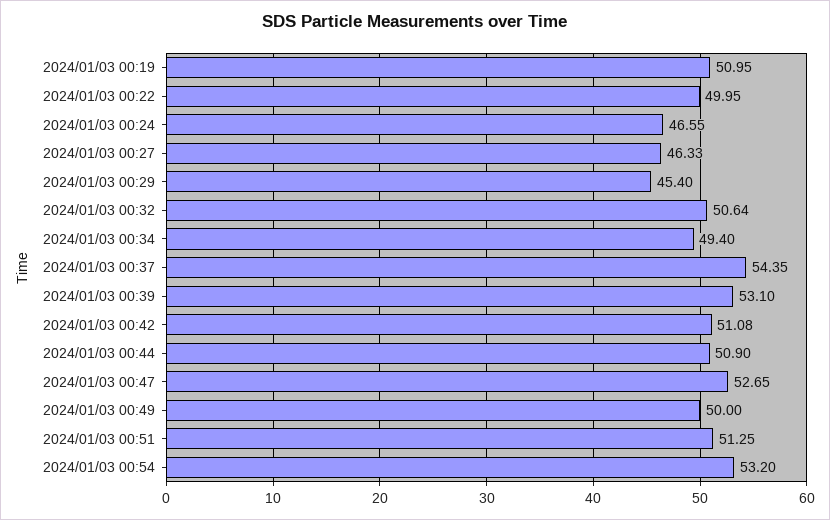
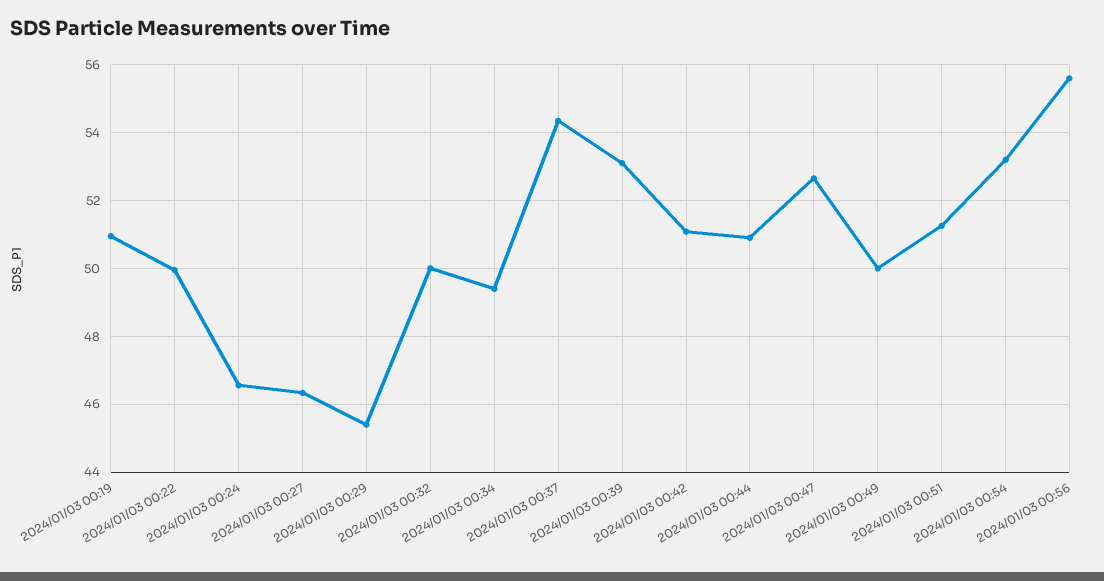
2024/01/03 00:32: 50.64 -> 50
2024/01/03 00:56: none -> 55.6

